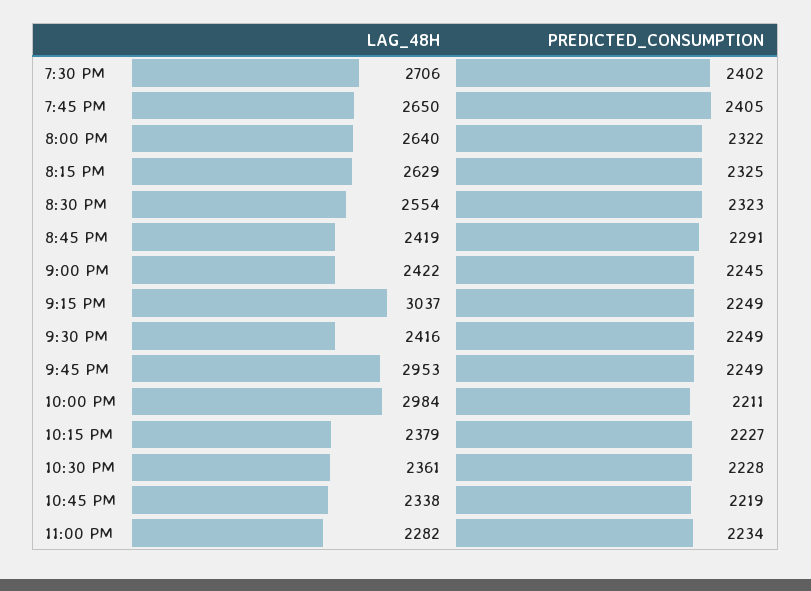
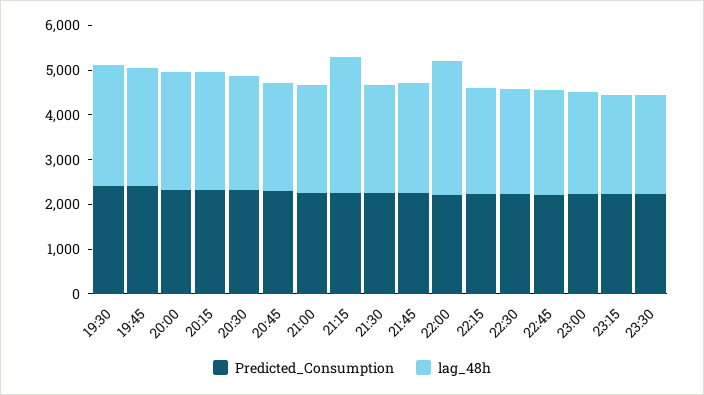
LAG_48H, 9:45 PM: 2953 -> 2400
PREDICTED_CONSUMPTION, 23:15: none -> 2200
LAG_48H, 23:15: none -> 2200
PREDICTED_CONSUMPTION, 23:30: none -> 2200
LAG_48H, 23:30: none -> 2200

